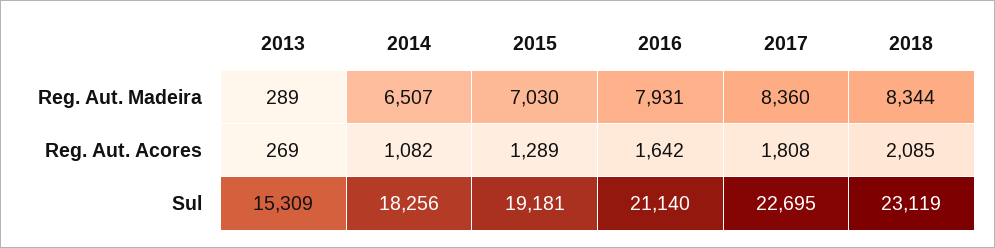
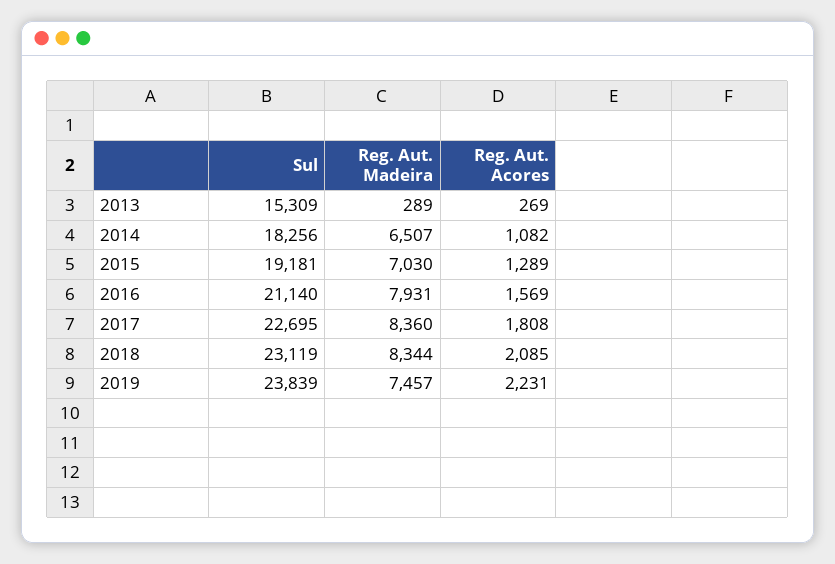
2016, Reg. Aut. Acores: 1642 -> 1569
2019, Sul: none -> 23839
2019, Reg. Aut. Madeira: none -> 7457
2019, Reg. Aut. Acores: none -> 2231

